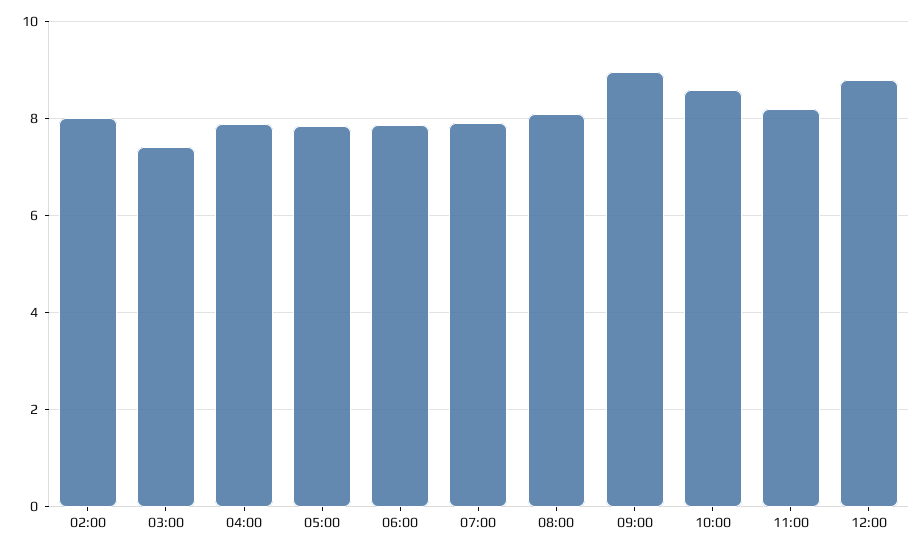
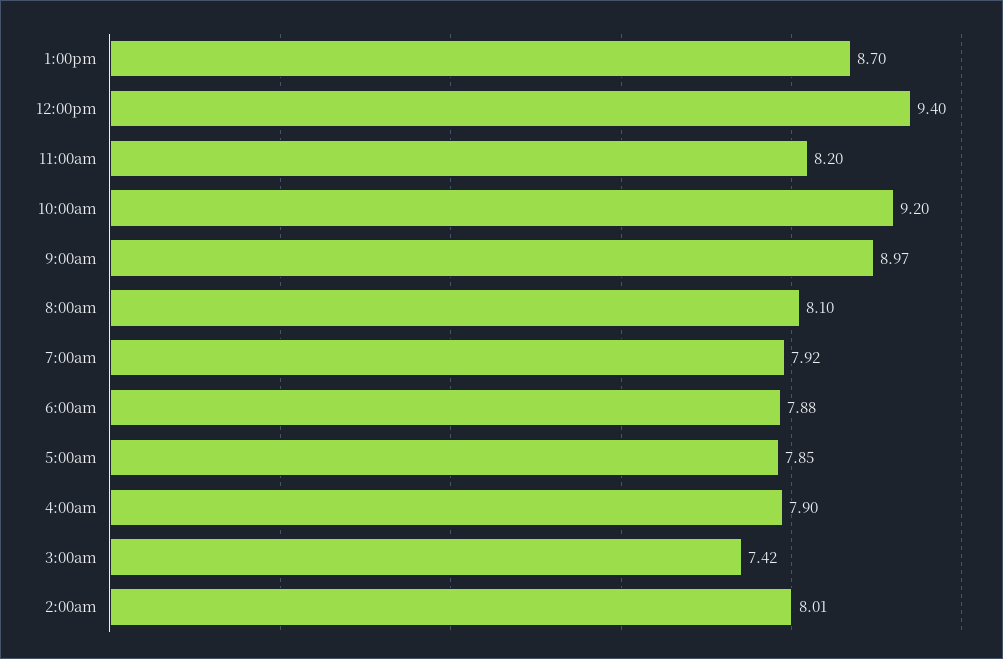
10:00: 8.6 -> 9.2
12:00: 8.8 -> 9.4
1:00pm: none -> 8.7

